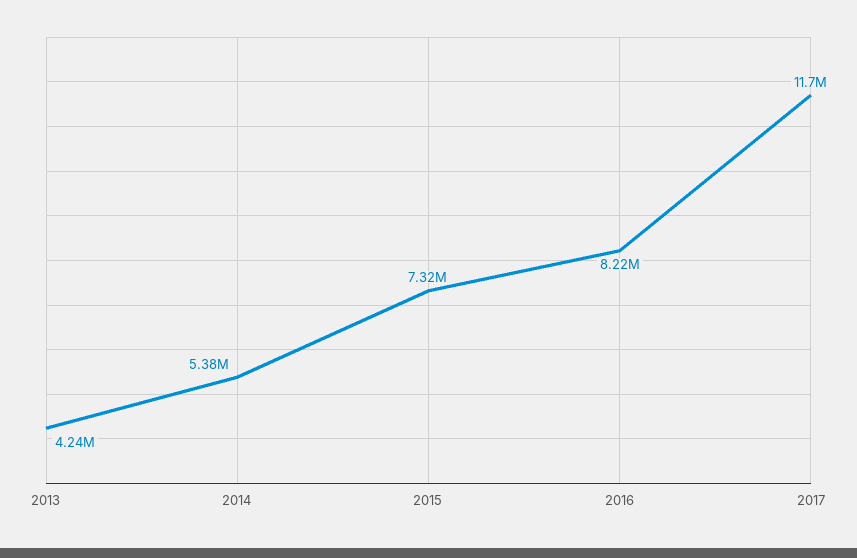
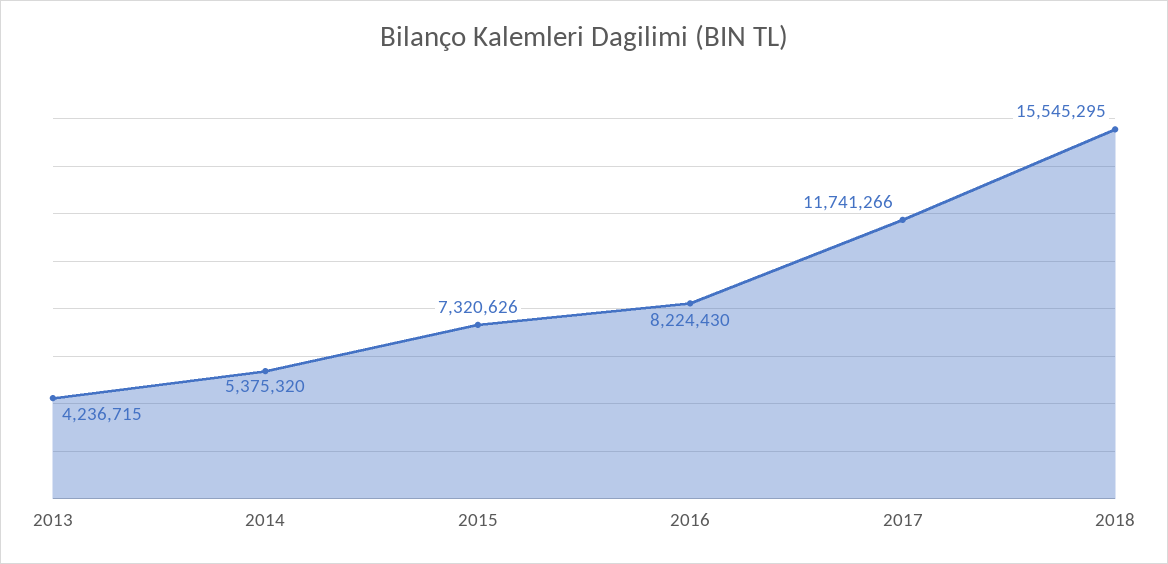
2018: none -> 15545295

